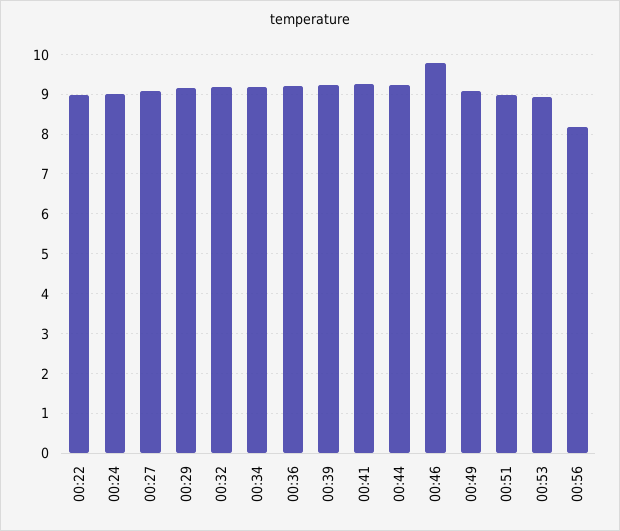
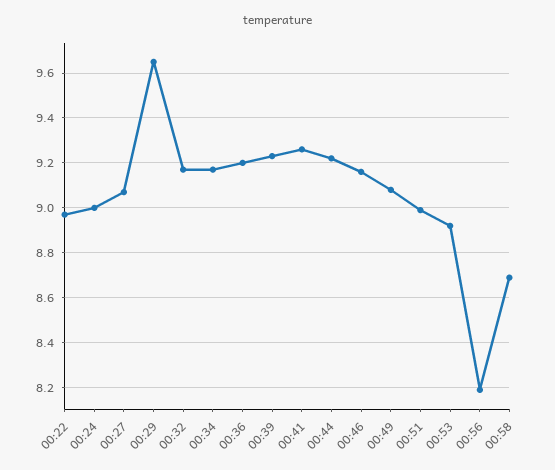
00:29: 9.2 -> 9.65
00:46: 9.8 -> 9.15
00:58: none -> 8.7

